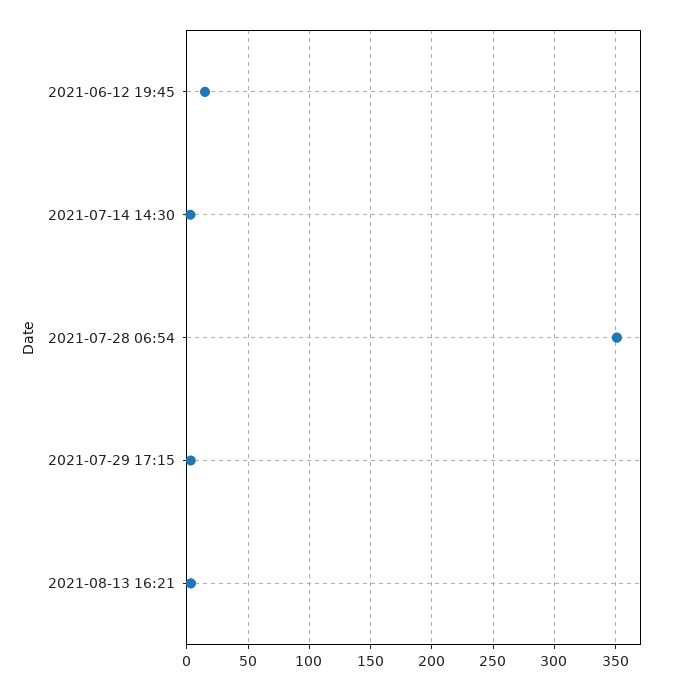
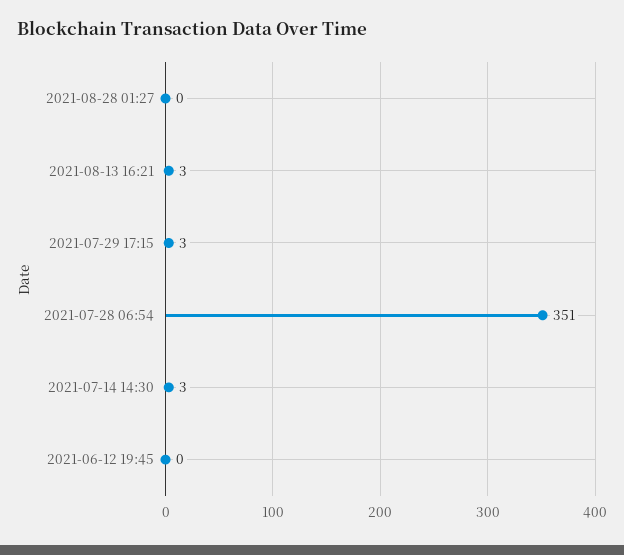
2021-06-12 19:45: 15 -> 0
2021-08-28 01:27: none -> 0

